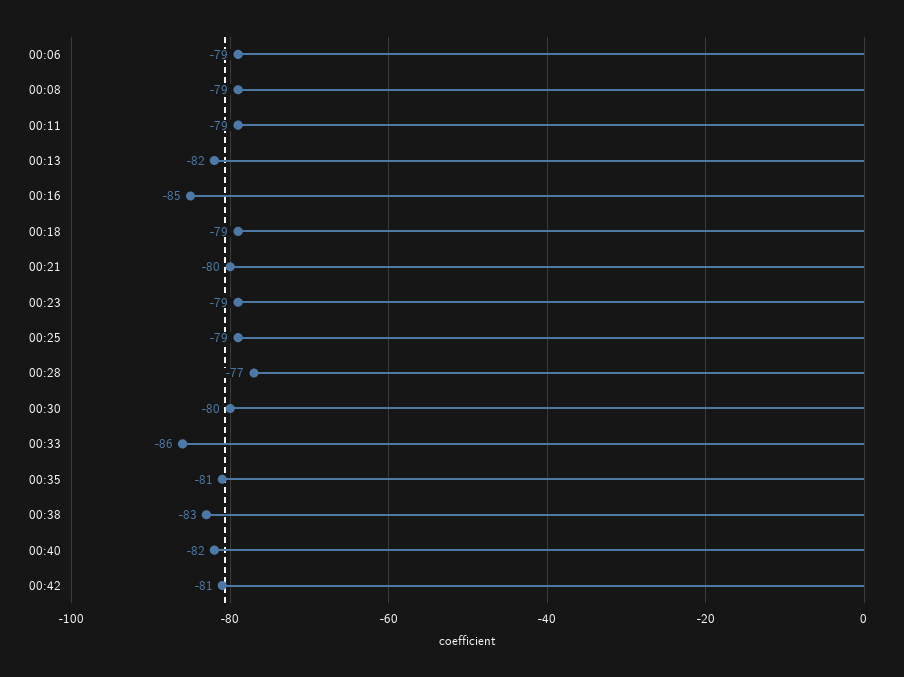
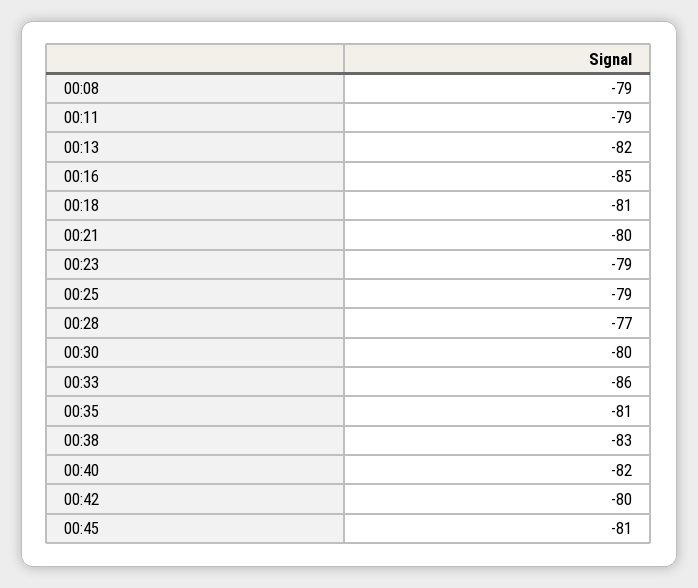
00:06: -79 -> none
00:18: -79 -> -81
00:42: -81 -> -80
00:45: none -> -81

